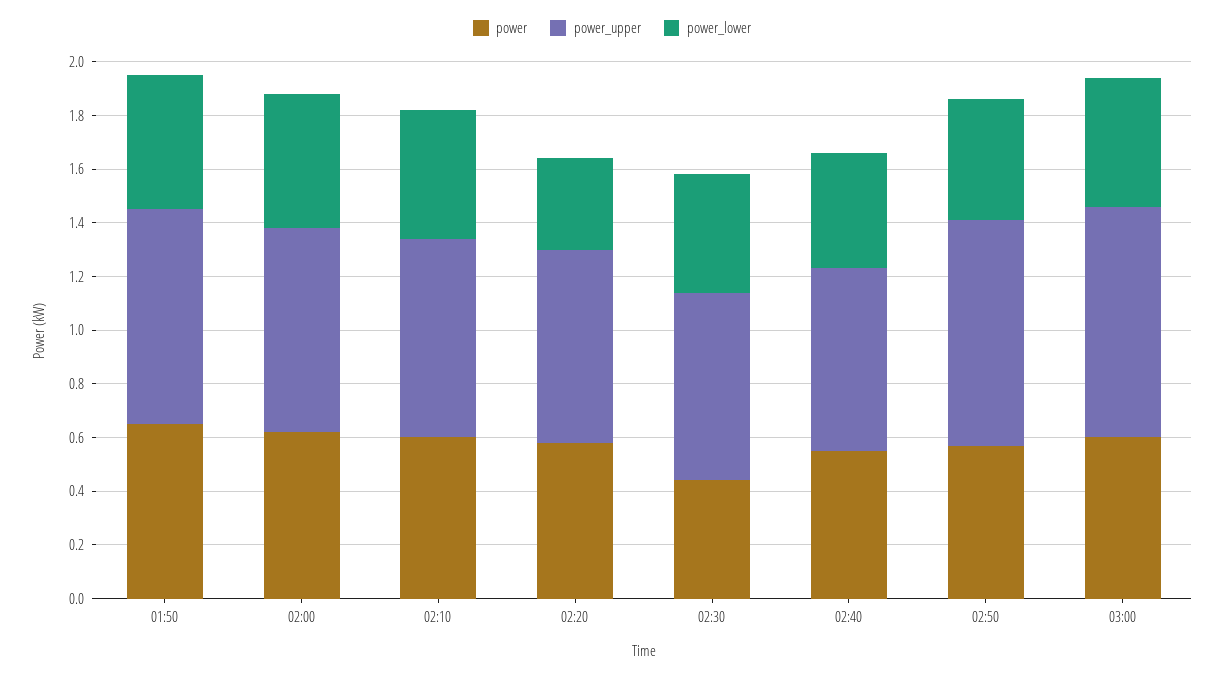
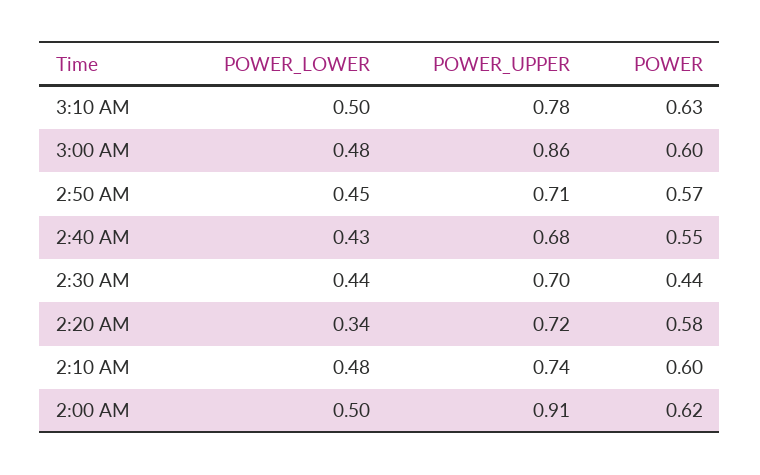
power, 01:50: 0.65 -> none
power_upper, 01:50: 0.8 -> none
power_lower, 01:50: 0.5 -> none
power_upper, 02:00: 0.75 -> 0.91
power_upper, 02:50: 0.85 -> 0.71
power_lower, 3:10 AM: none -> 0.5
power_upper, 3:10 AM: none -> 0.78
power, 3:10 AM: none -> 0.63

